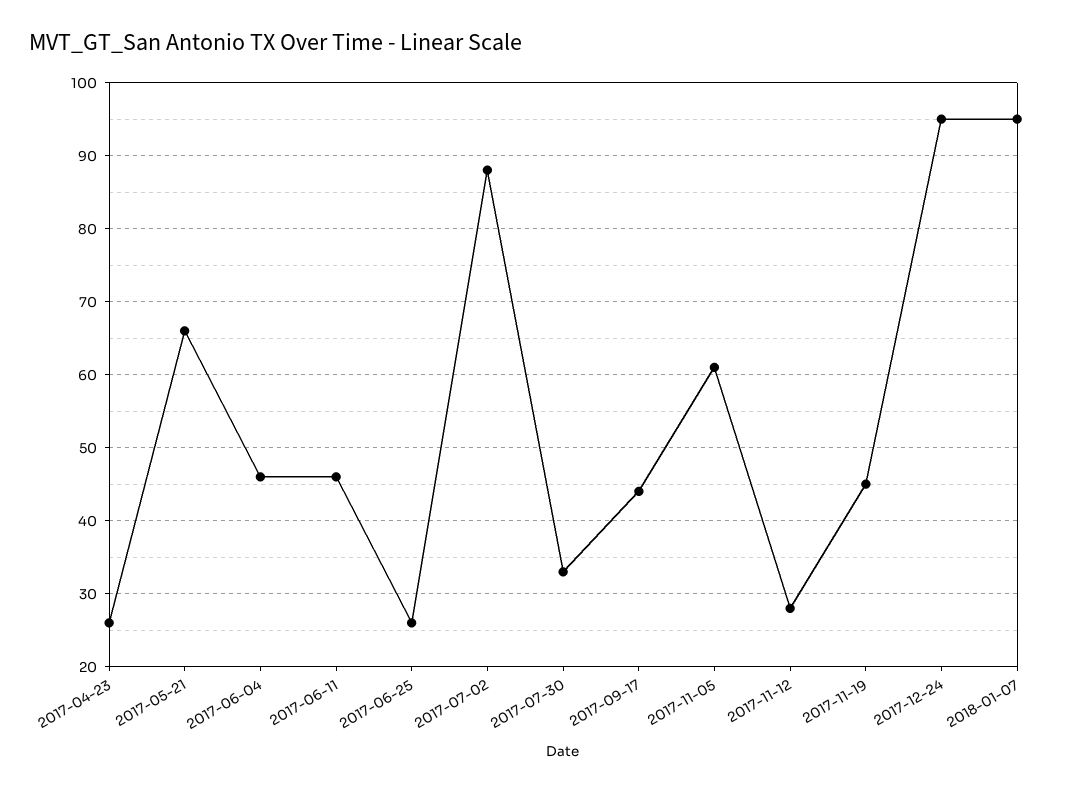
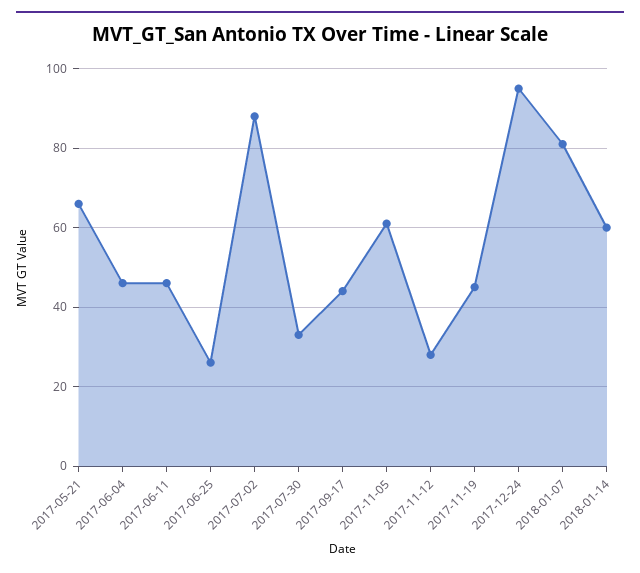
2017-04-23: 26 -> none
2018-01-07: 95 -> 80
2018-01-14: none -> 60

